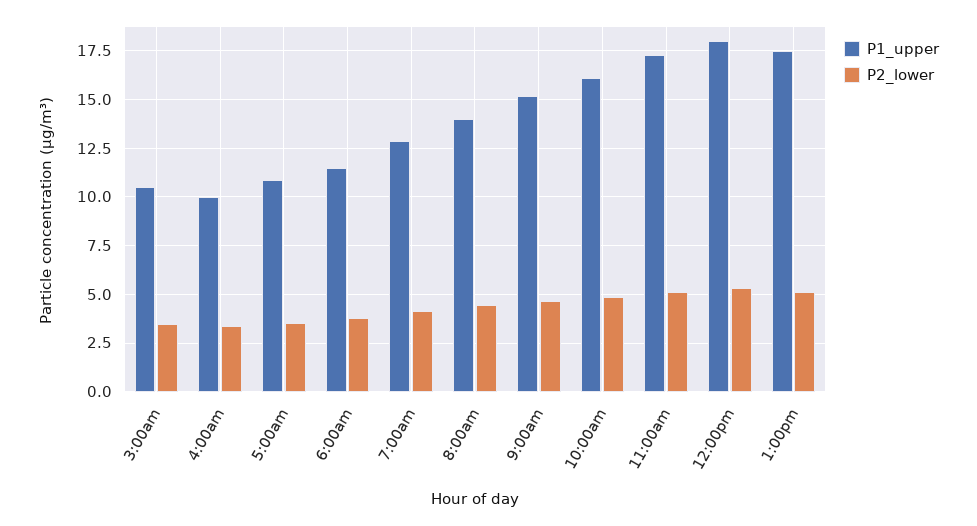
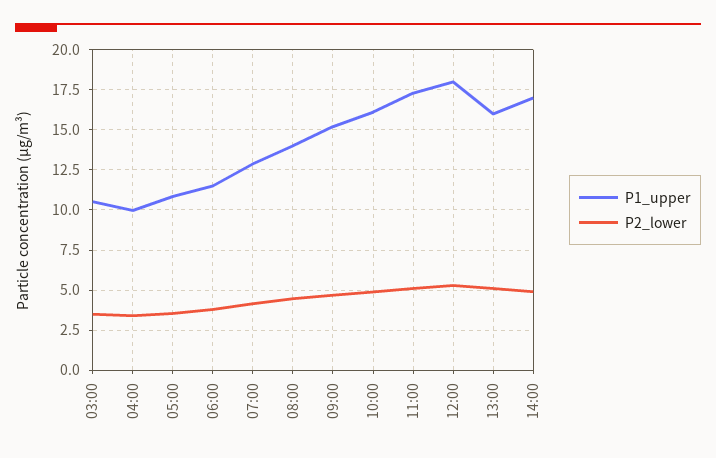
P1_upper, 1:00pm: 17.5 -> 16
P1_upper, 14:00: none -> 17
P2_lower, 14:00: none -> 5

